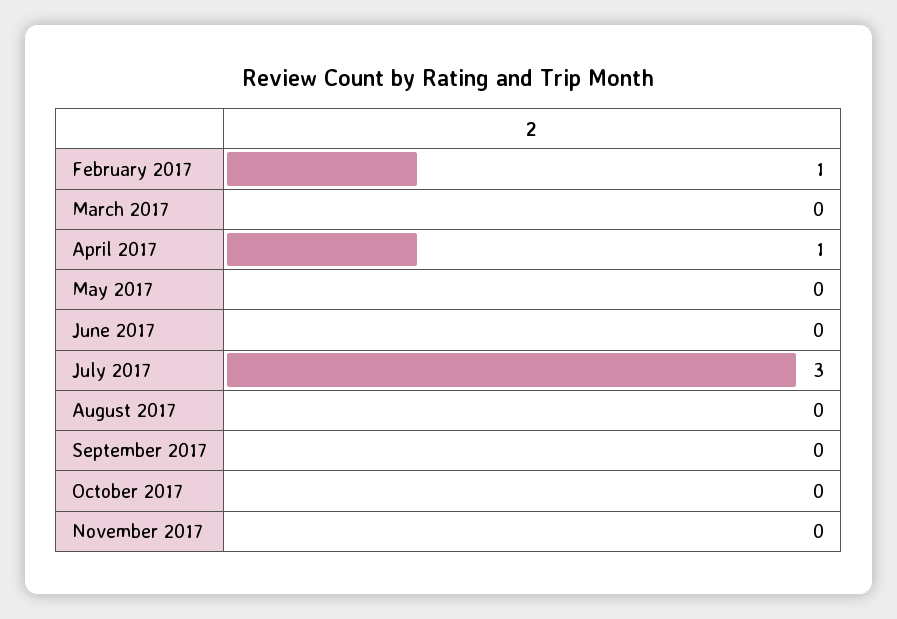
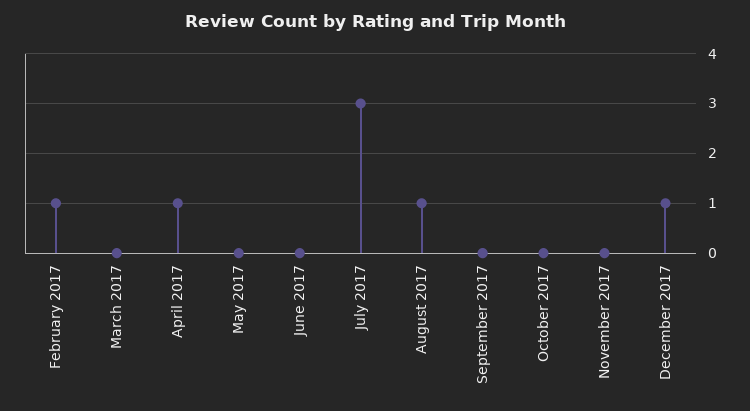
August 2017: 0 -> 1
December 2017: none -> 1

